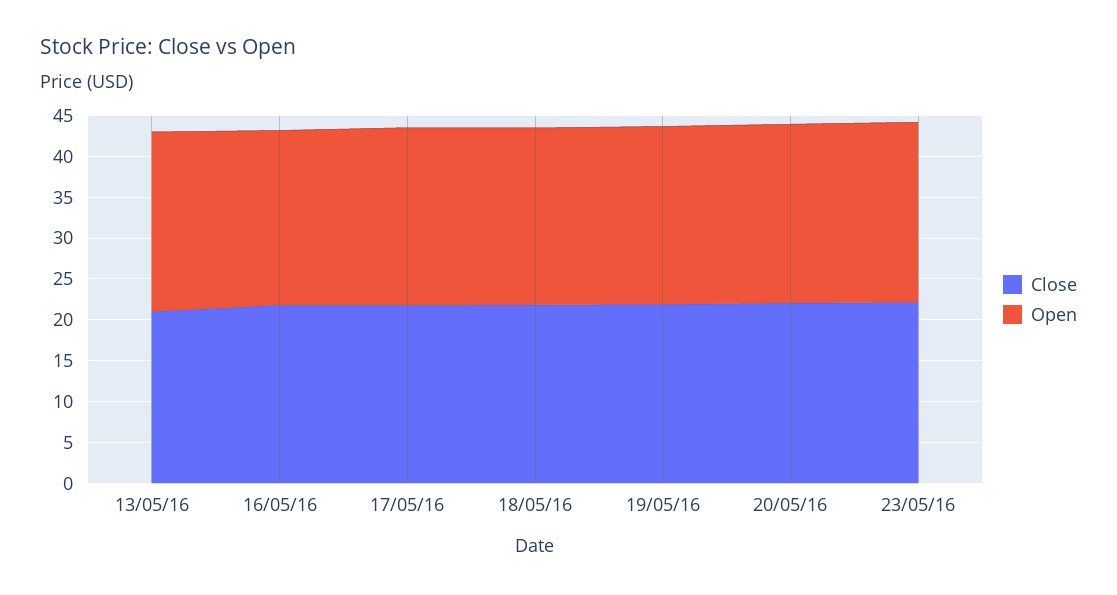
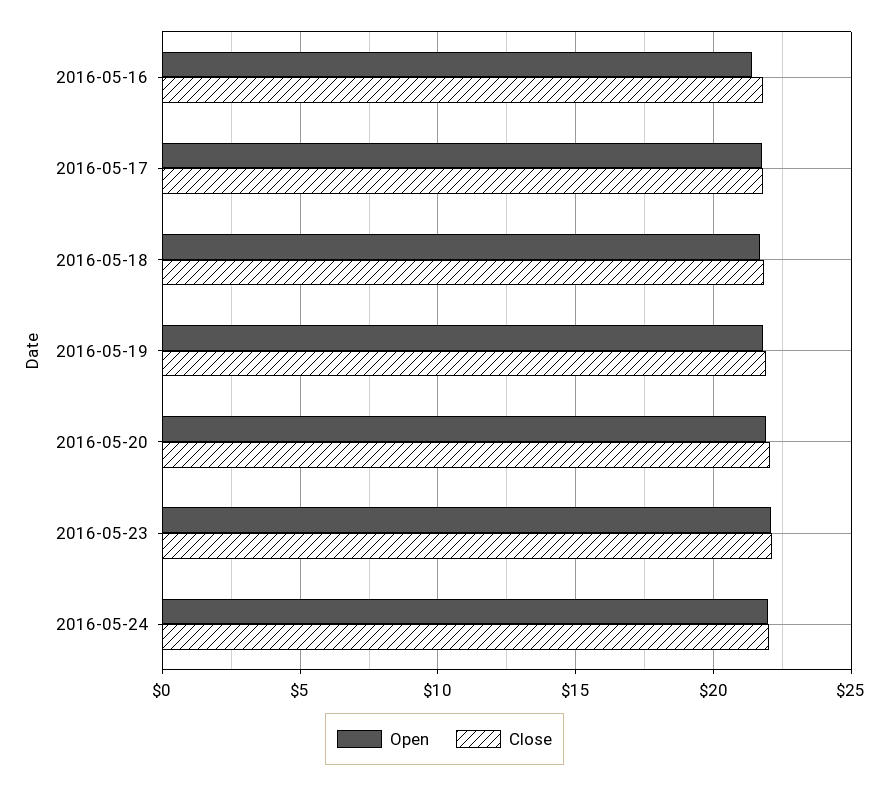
Close, 13/05/16: 21 -> none
Open, 13/05/16: 22 -> none
Open, 2016-05-24: none -> 22
Close, 2016-05-24: none -> 22

